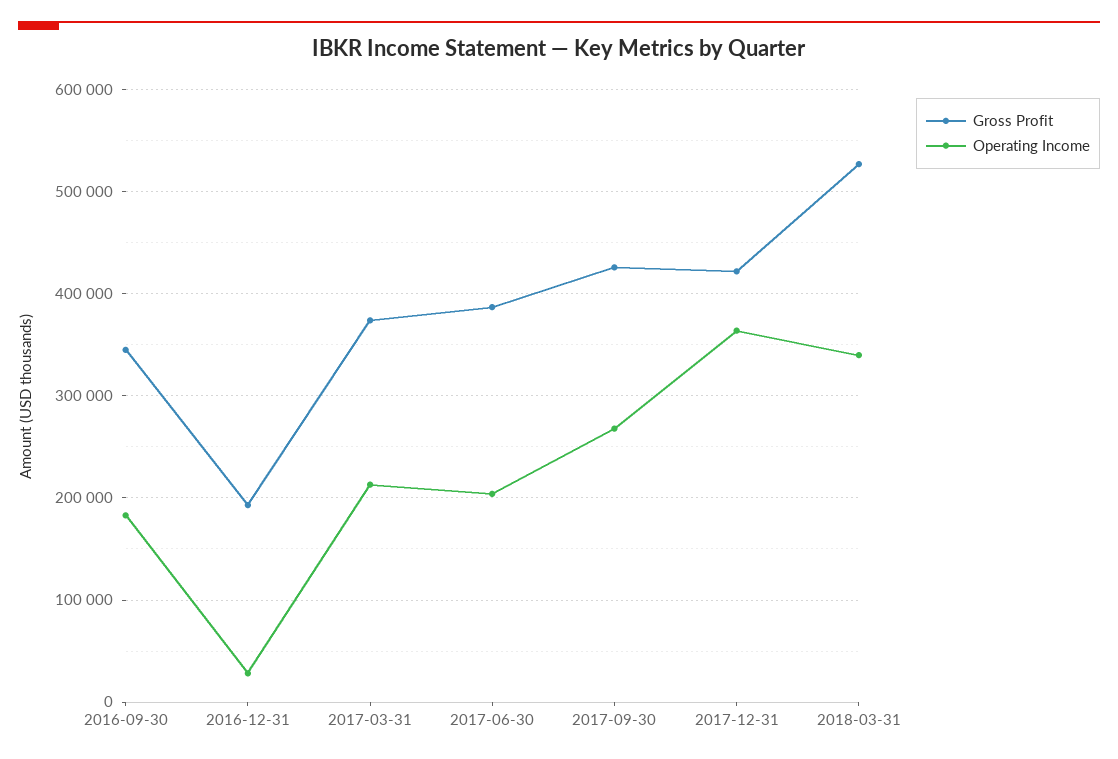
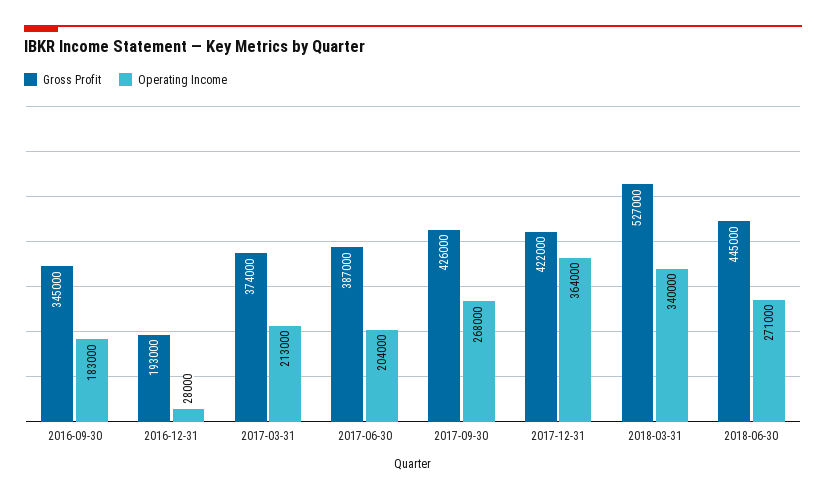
Gross Profit, 2018-06-30: none -> 445000
Operating Income, 2018-06-30: none -> 271000

